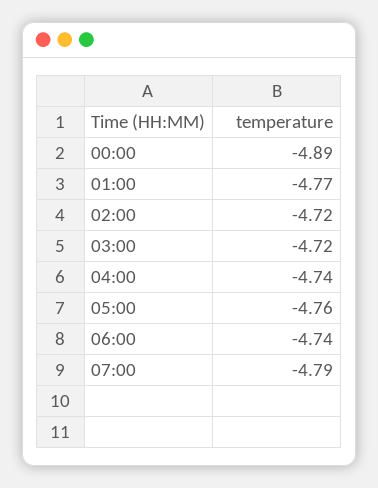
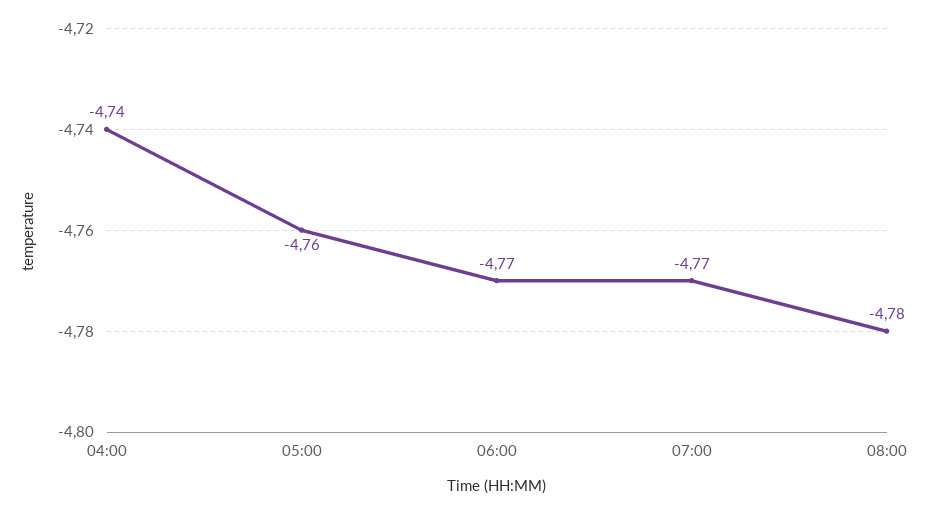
00:00: -4.89 -> none
01:00: -4.77 -> none
02:00: -4.72 -> none
03:00: -4.72 -> none
06:00: -4.74 -> -4.77
07:00: -4.79 -> -4.77
08:00: none -> -4.78

